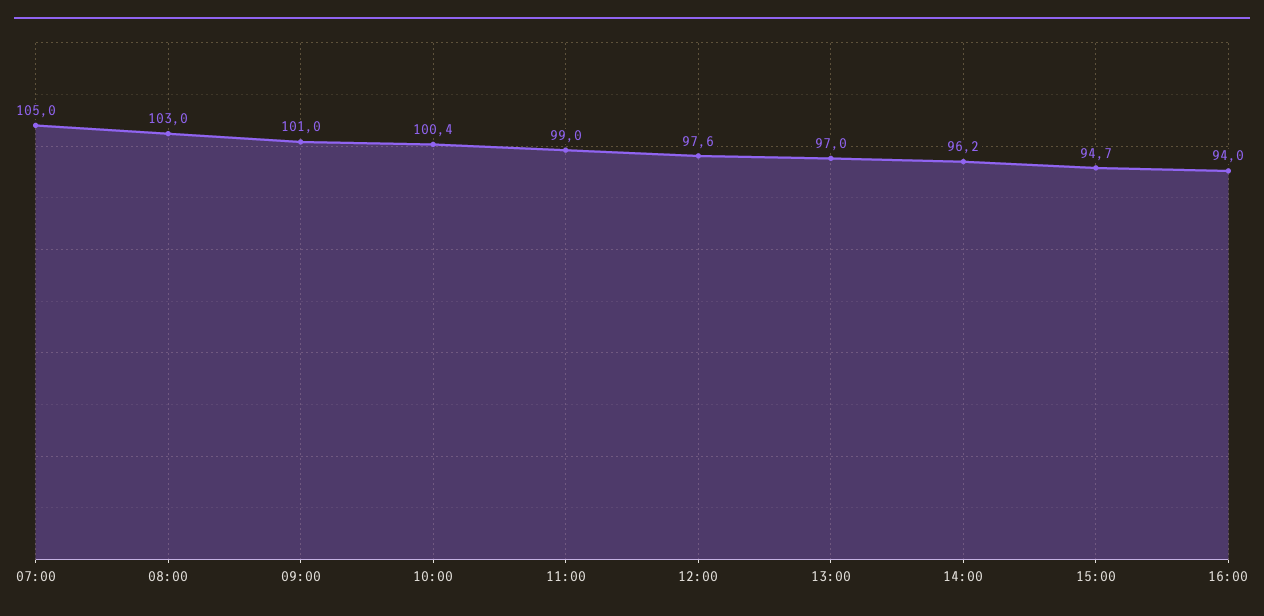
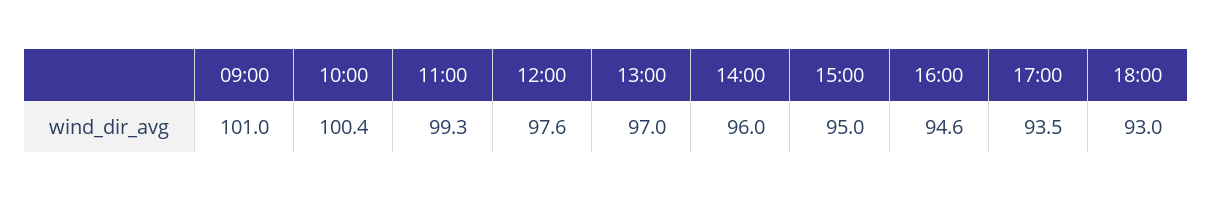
07:00: 105 -> none
08:00: 103 -> none
11:00: 99 -> 99.3
14:00: 96.2 -> 96
15:00: 94.7 -> 95
16:00: 94 -> 94.6
17:00: none -> 93.5
18:00: none -> 93

